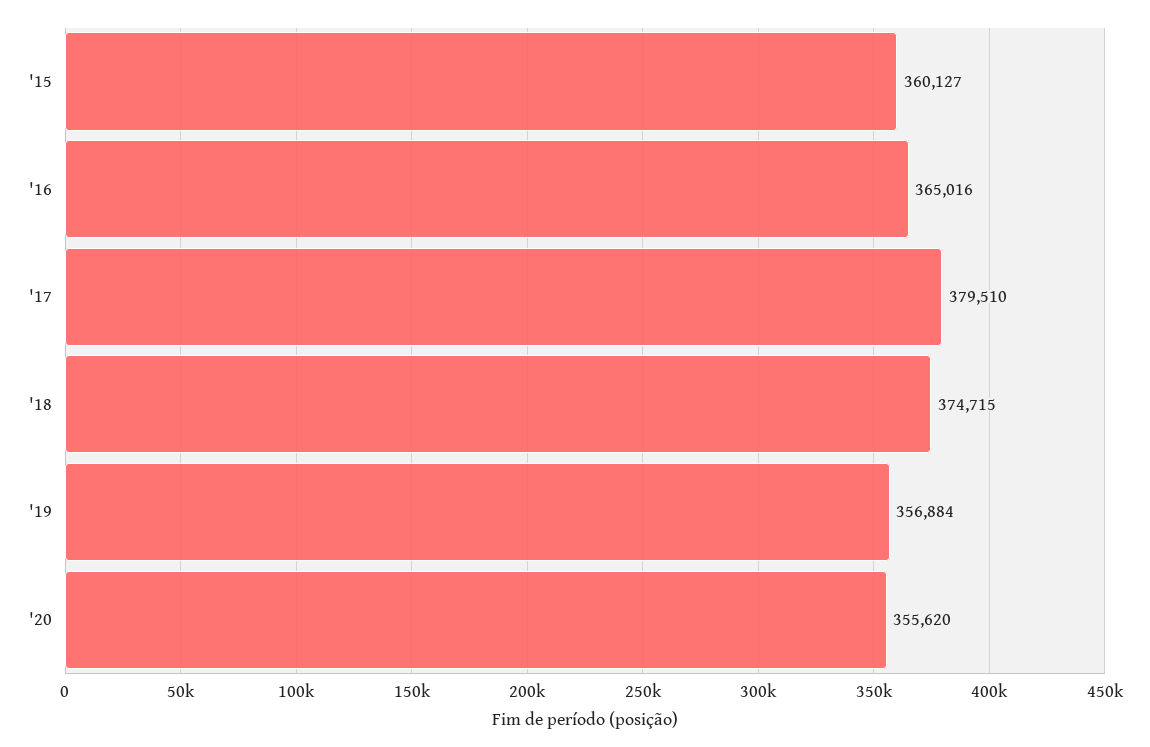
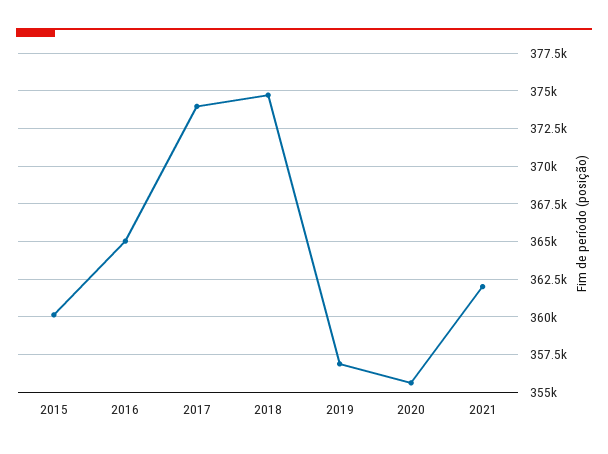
'17: 379510 -> 374000
2021: none -> 362000

